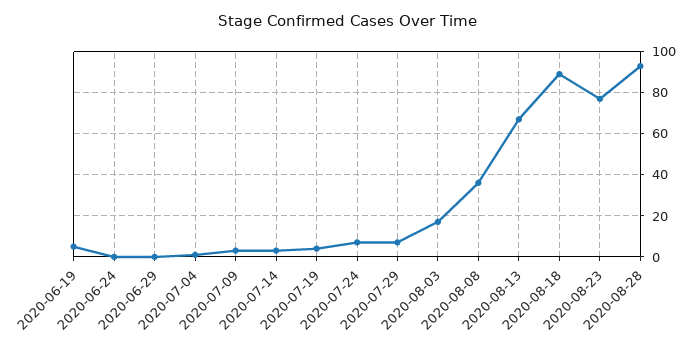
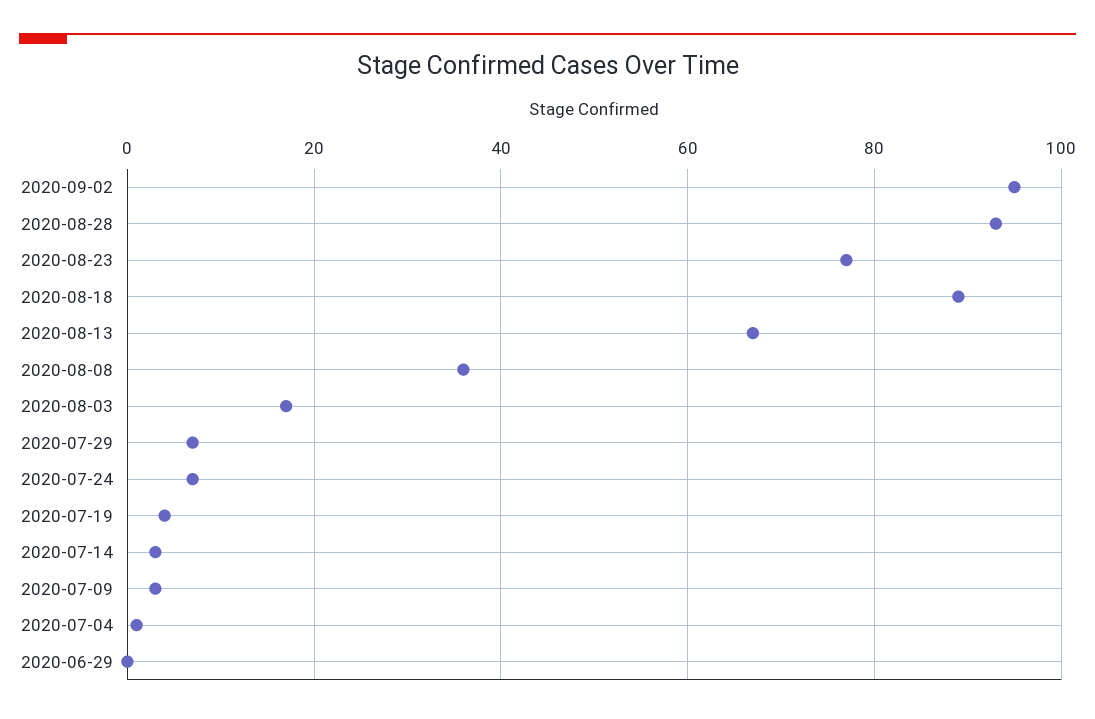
2020-06-19: 5 -> none
2020-06-24: 0 -> none
2020-09-02: none -> 95

